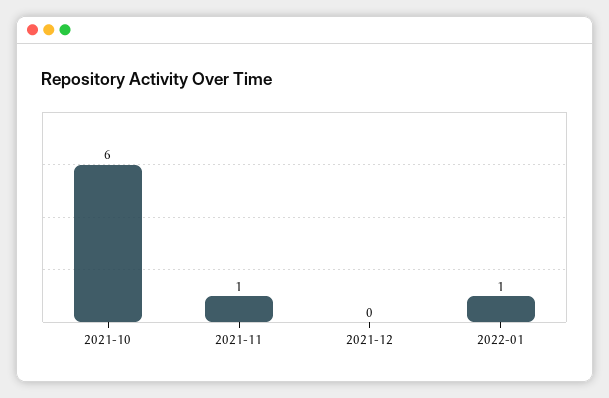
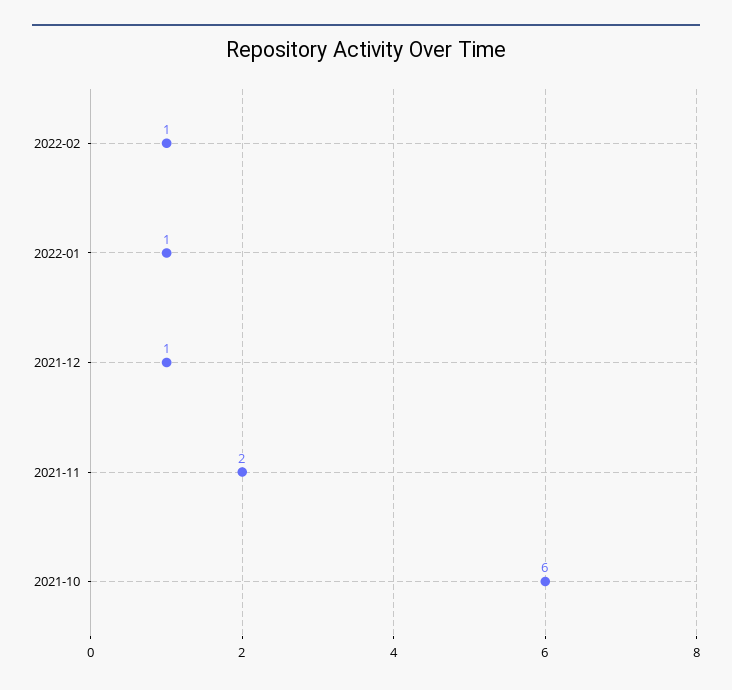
2021-11: 1 -> 2
2021-12: 0 -> 1
2022-02: none -> 1

